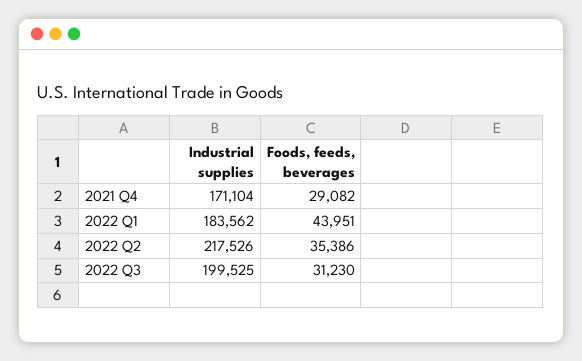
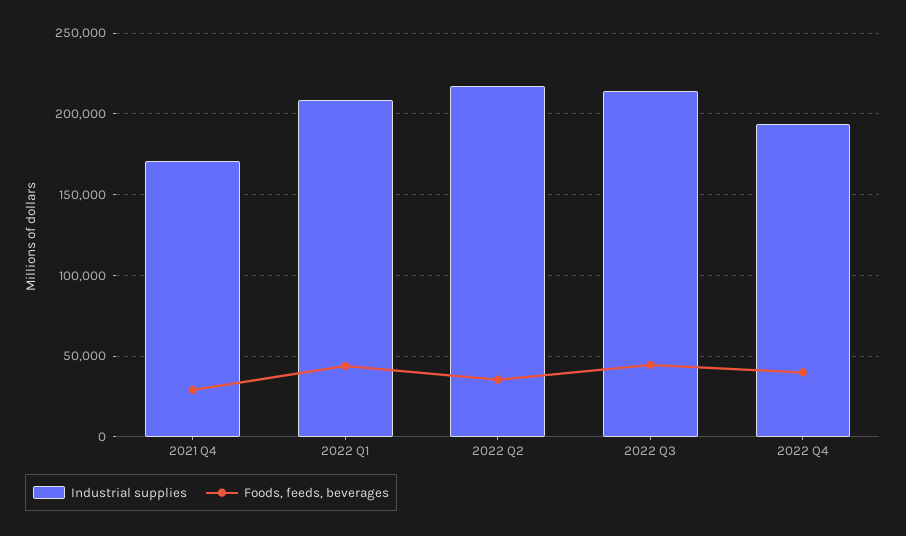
Industrial supplies, 2022 Q1: 183562 -> 210000
Industrial supplies, 2022 Q3: 199525 -> 215000
Foods, feeds, beverages, 2022 Q3: 31230 -> 45000
Industrial supplies, 2022 Q4: none -> 195000
Foods, feeds, beverages, 2022 Q4: none -> 40000

